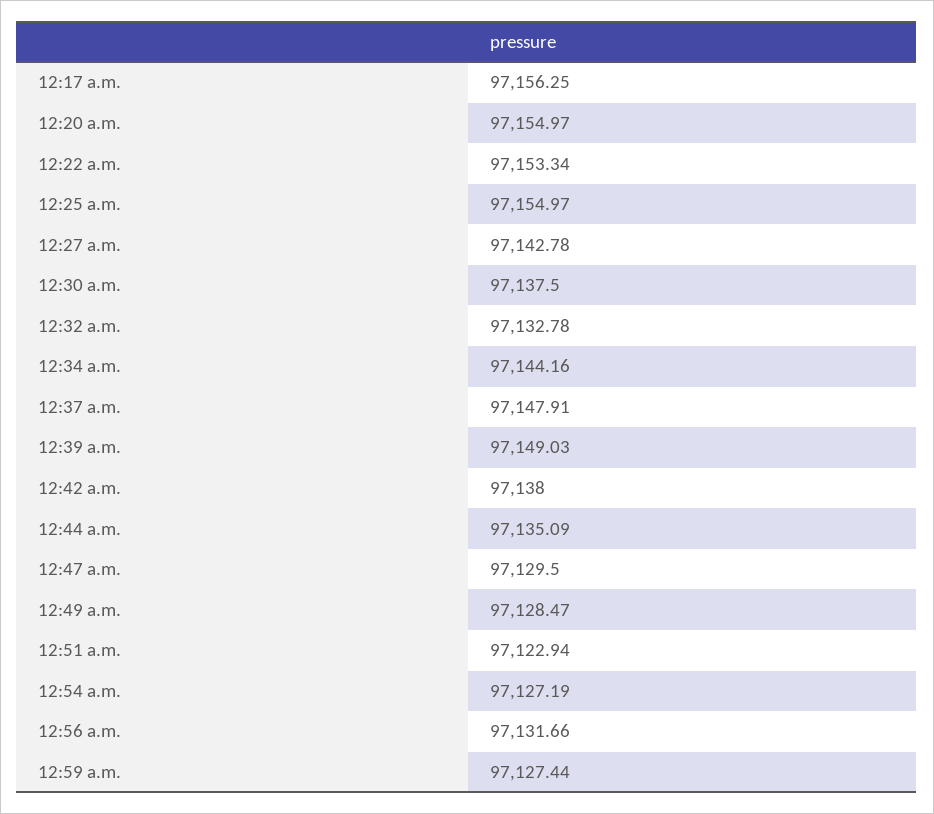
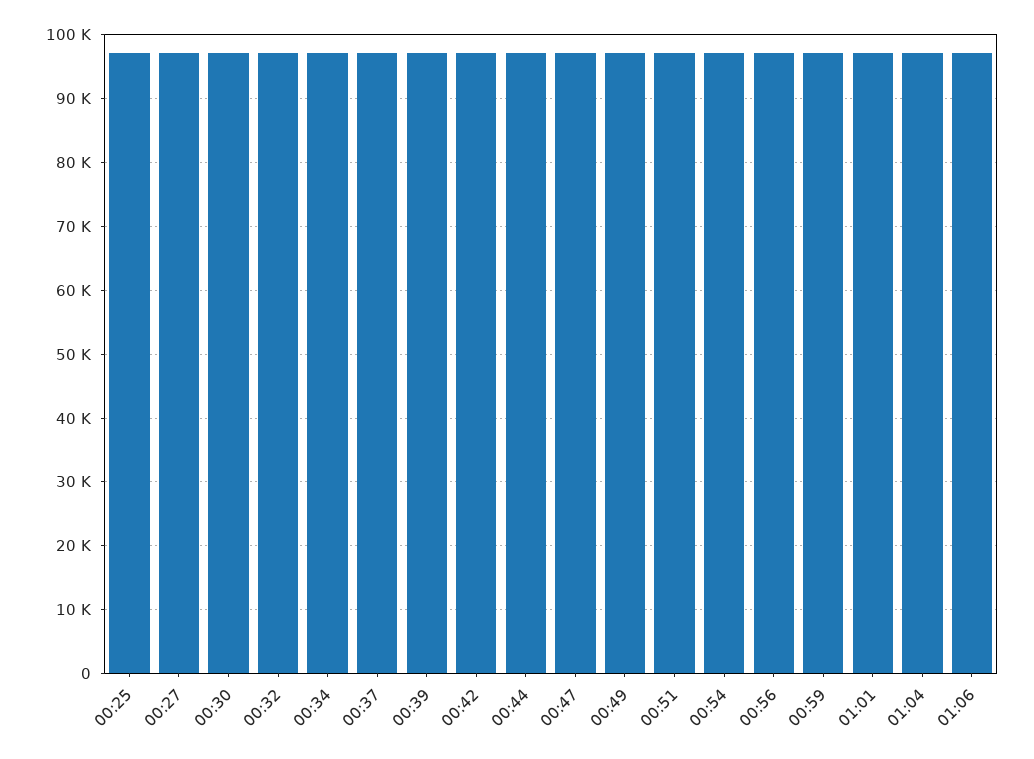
12:17 a.m.: 97156.25 -> none
12:20 a.m.: 97154.97 -> none
12:22 a.m.: 97153.34 -> none
01:01: none -> 97000
01:04: none -> 97000
01:06: none -> 97000

